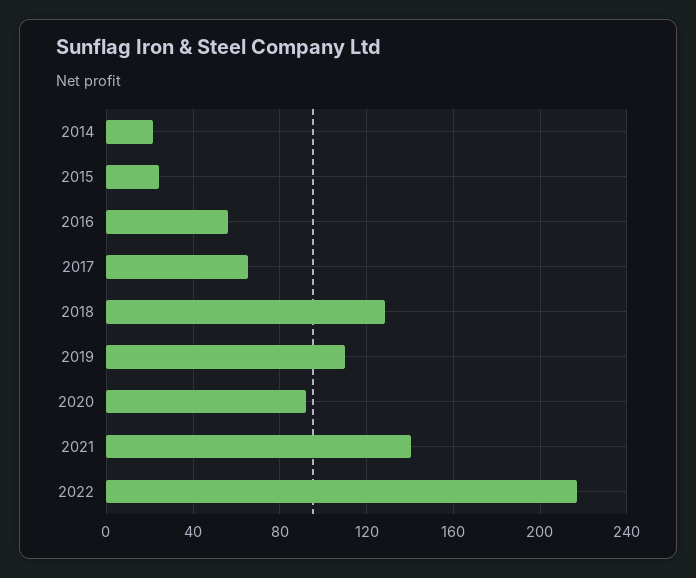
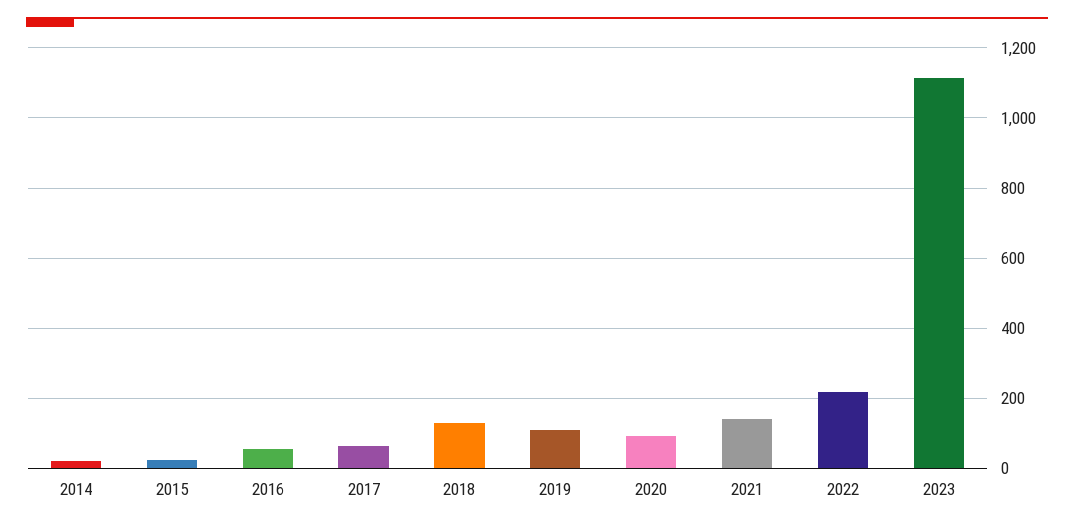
2023: none -> 1120

